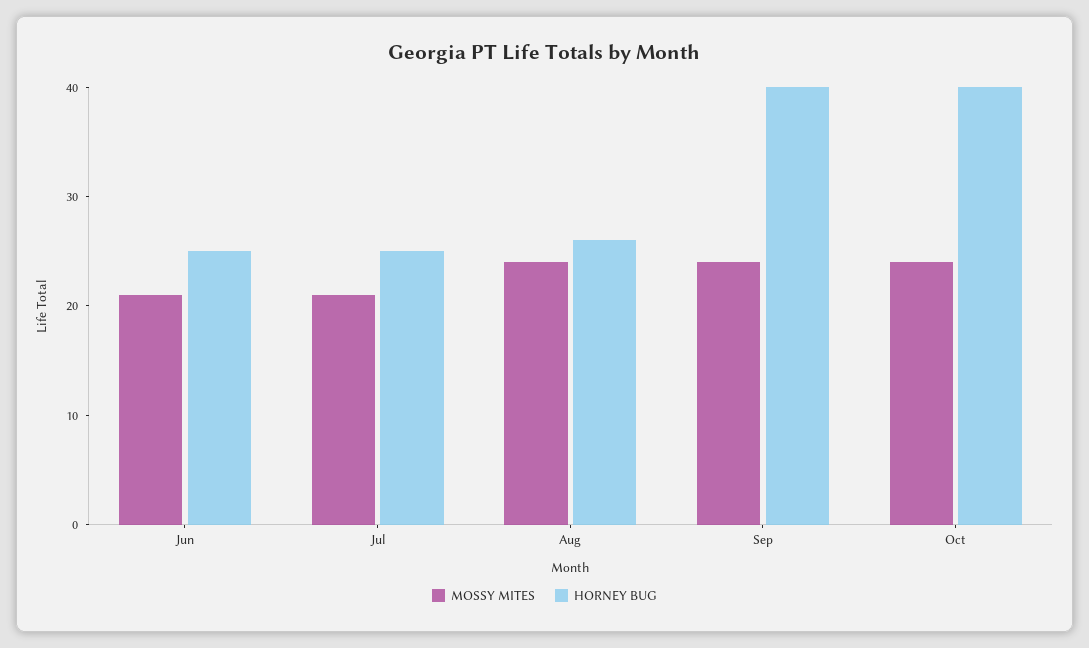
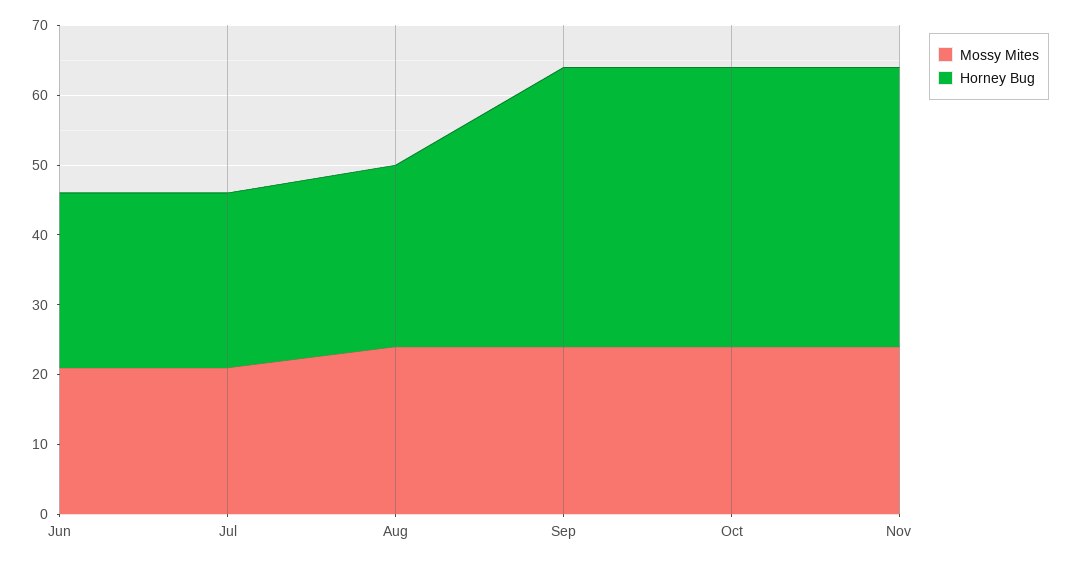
MOSSY MITES, Nov: none -> 25
HORNEY BUG, Nov: none -> 40

